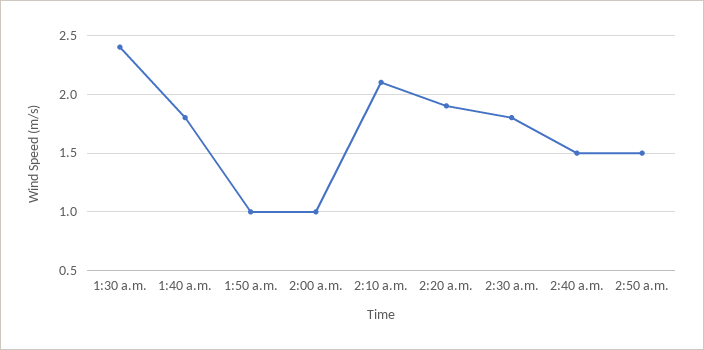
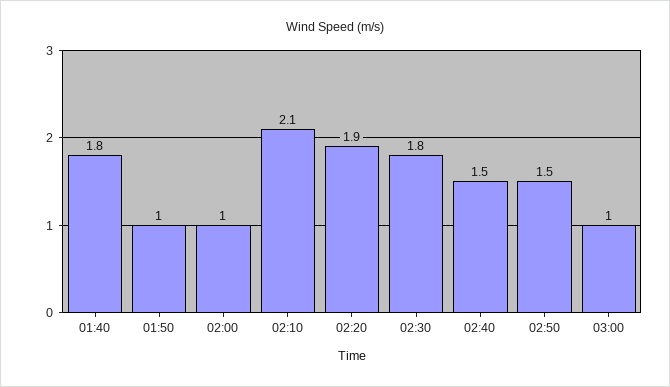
1:30 a.m.: 2.4 -> none
03:00: none -> 1

